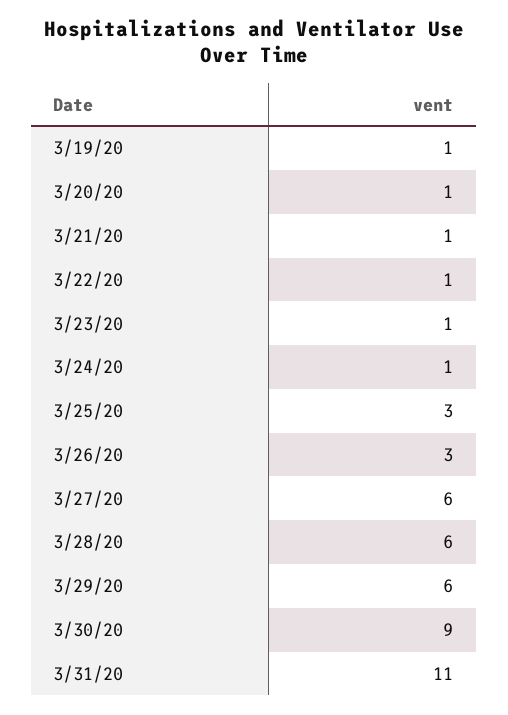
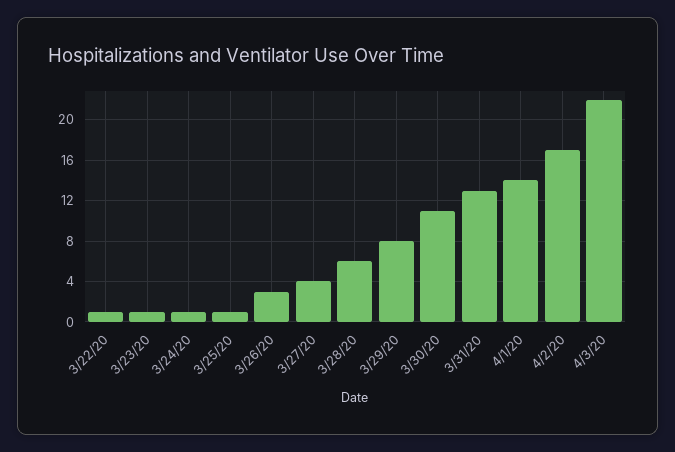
3/19/20: 1 -> none
3/20/20: 1 -> none
3/21/20: 1 -> none
3/25/20: 3 -> 1
3/27/20: 6 -> 4
3/29/20: 6 -> 8
3/30/20: 9 -> 11
3/31/20: 11 -> 13
4/1/20: none -> 14
4/2/20: none -> 17
4/3/20: none -> 22

